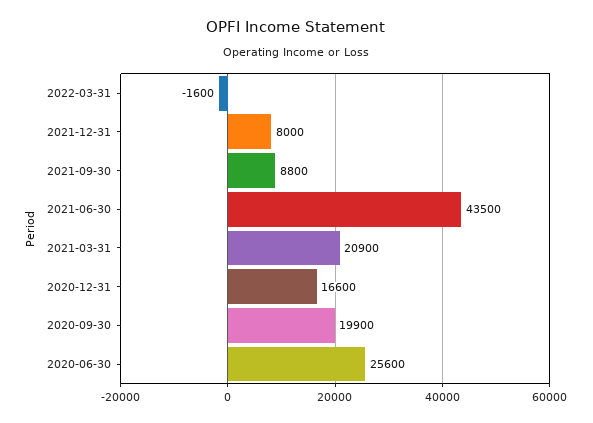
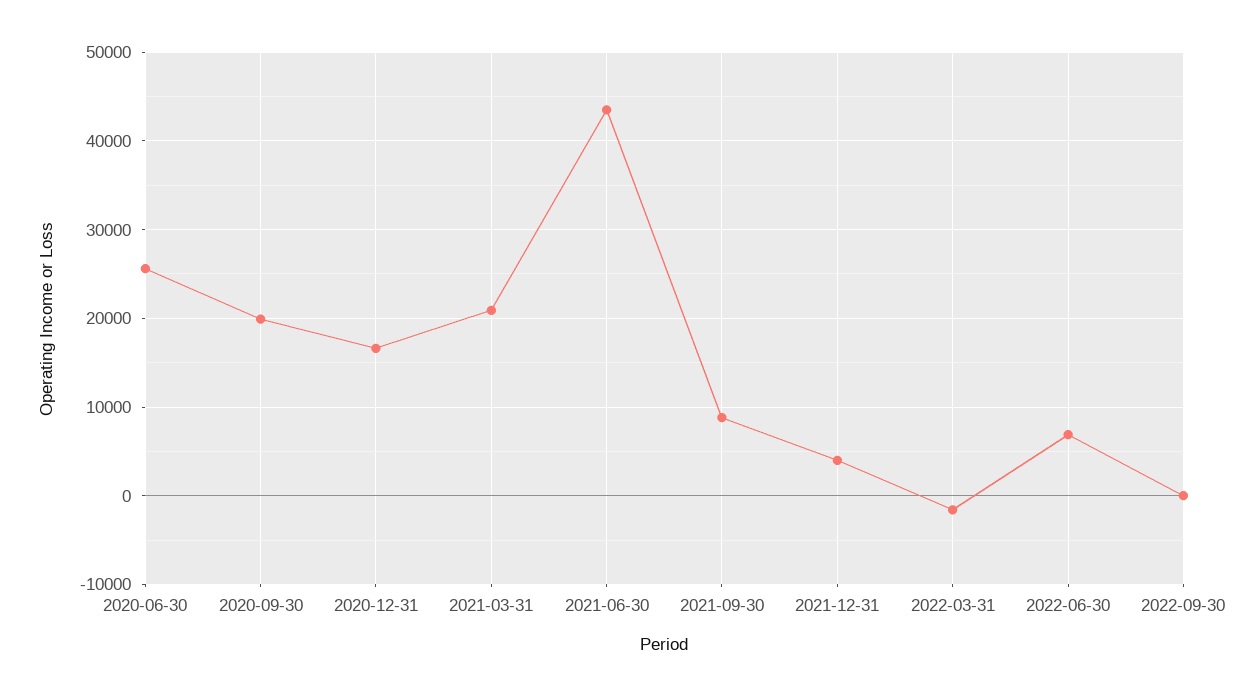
2021-12-31: 8000 -> 4000
2022-06-30: none -> 7000
2022-09-30: none -> 0

